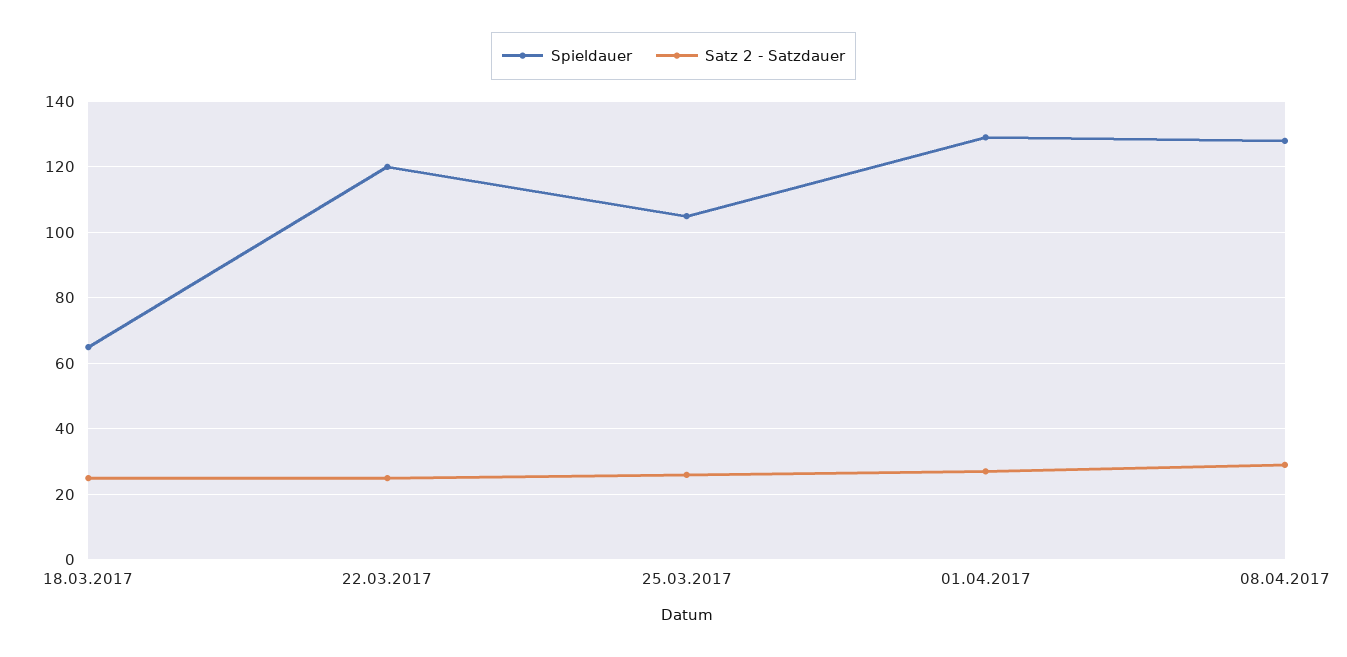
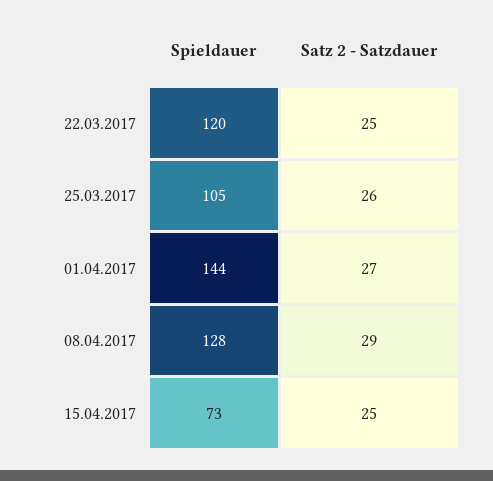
Spieldauer, 18.03.2017: 65 -> none
Satz 2 - Satzdauer, 18.03.2017: 25 -> none
Spieldauer, 01.04.2017: 130 -> 144
Spieldauer, 15.04.2017: none -> 73
Satz 2 - Satzdauer, 15.04.2017: none -> 25

